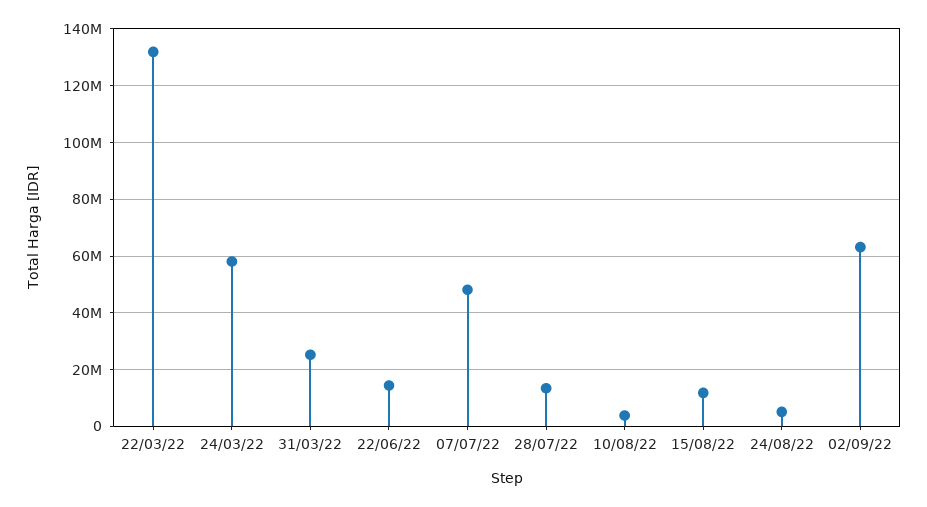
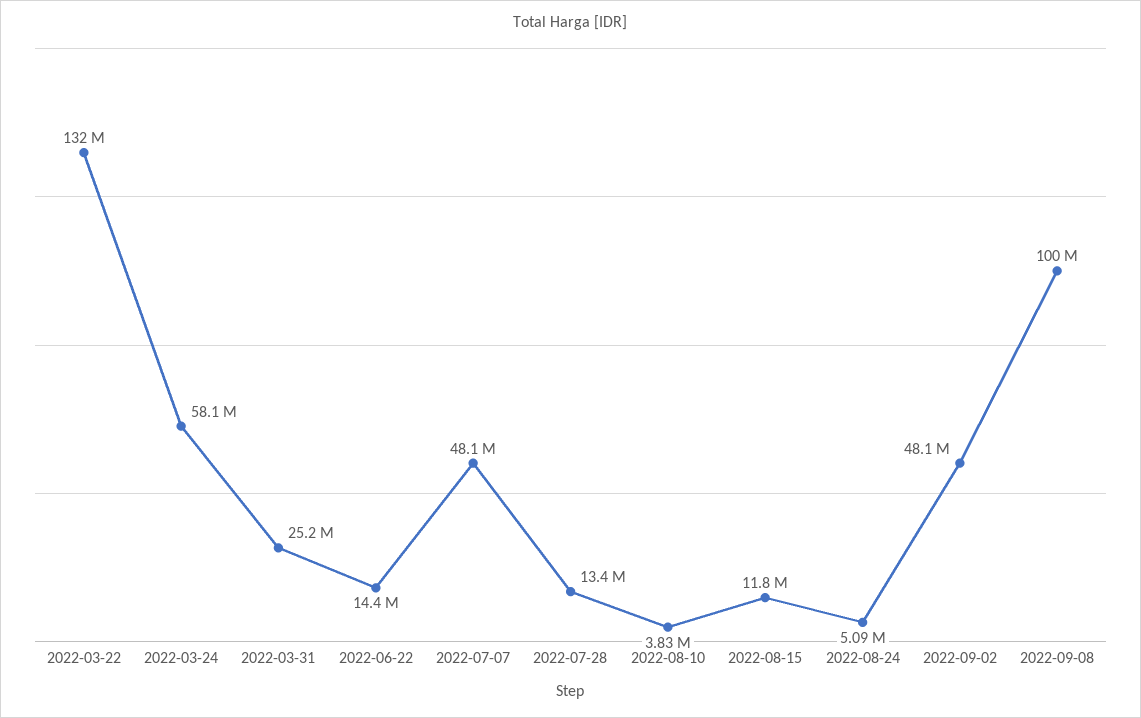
02/09/22: 62500000 -> 48100000
2022-09-08: none -> 100000000

